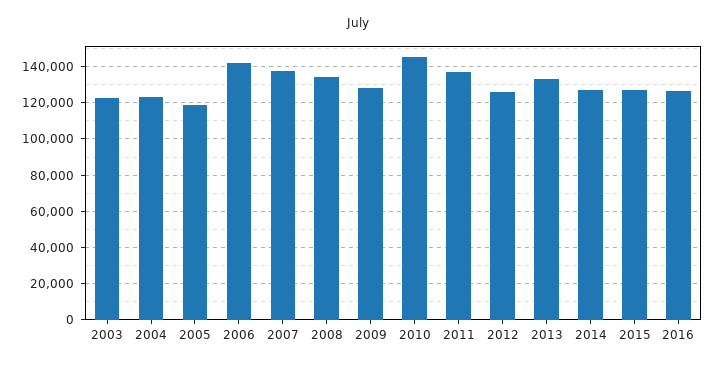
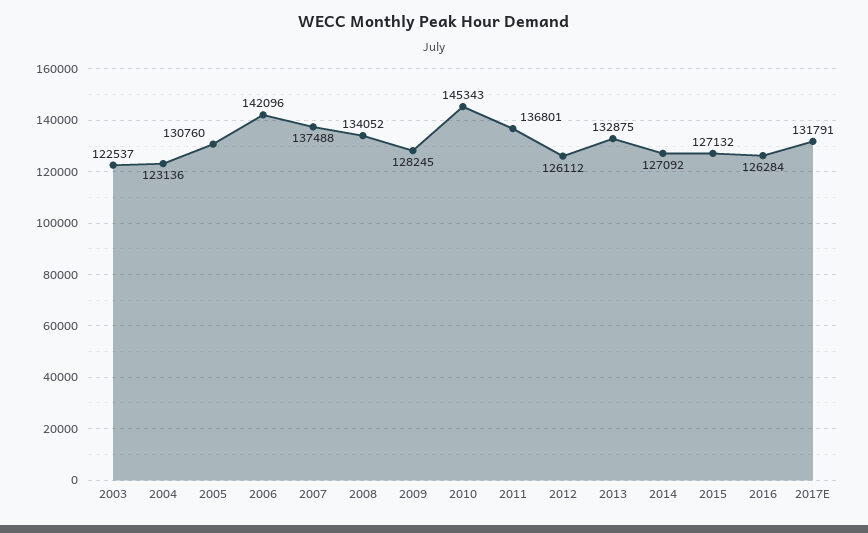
2005: 120000 -> 130760
2017E: none -> 131791

